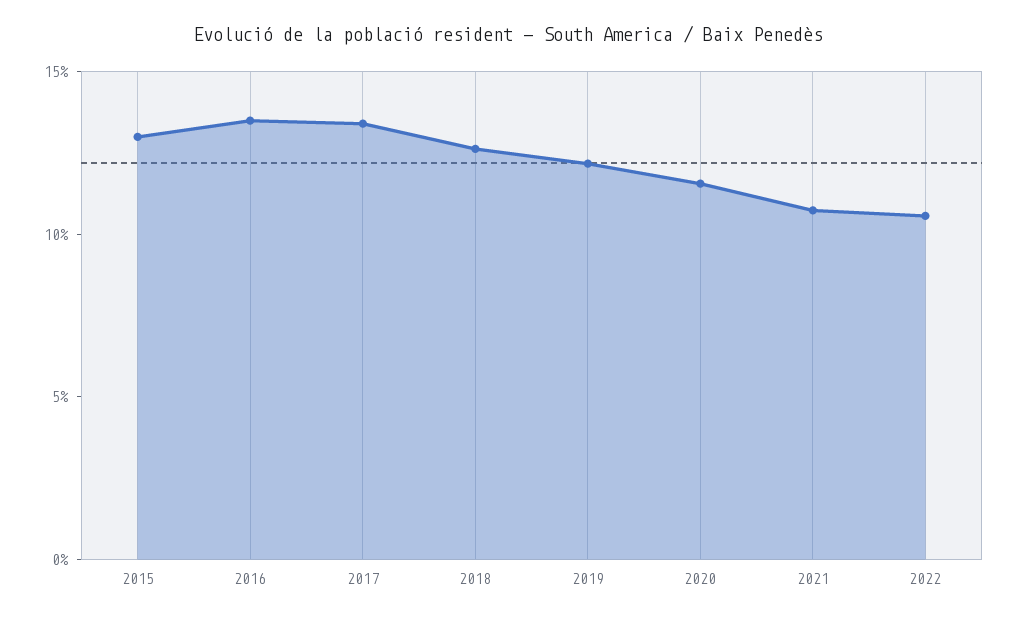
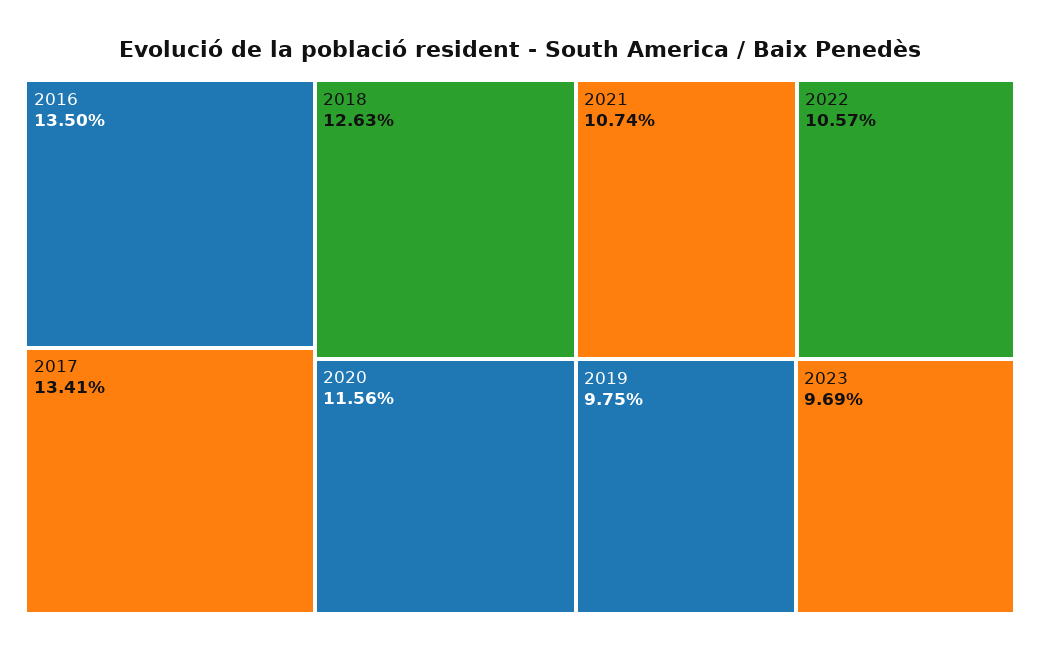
2015: 13 -> none
2019: 12 -> 9.75
2023: none -> 9.69

